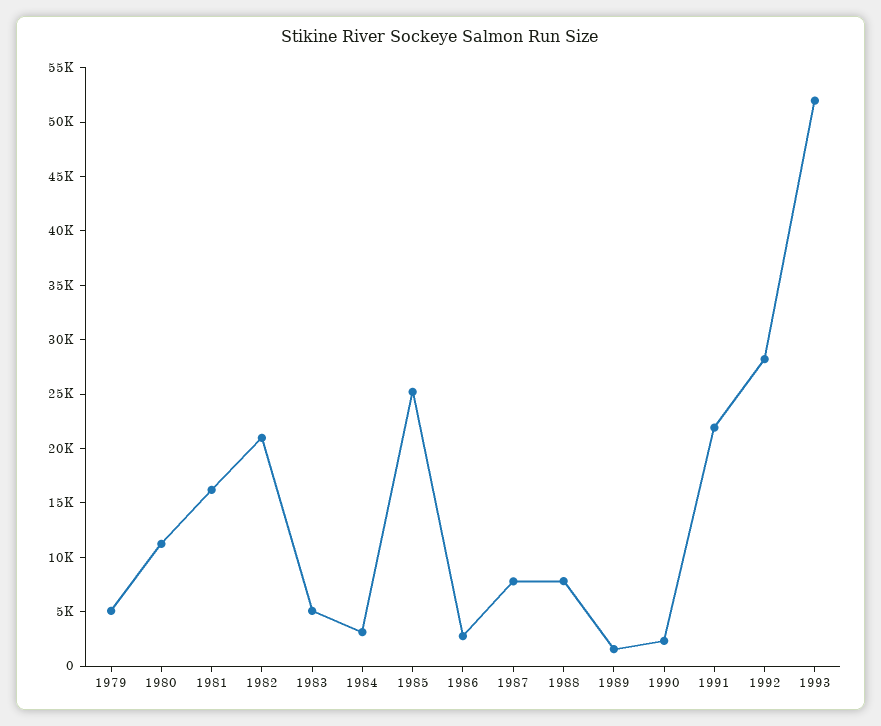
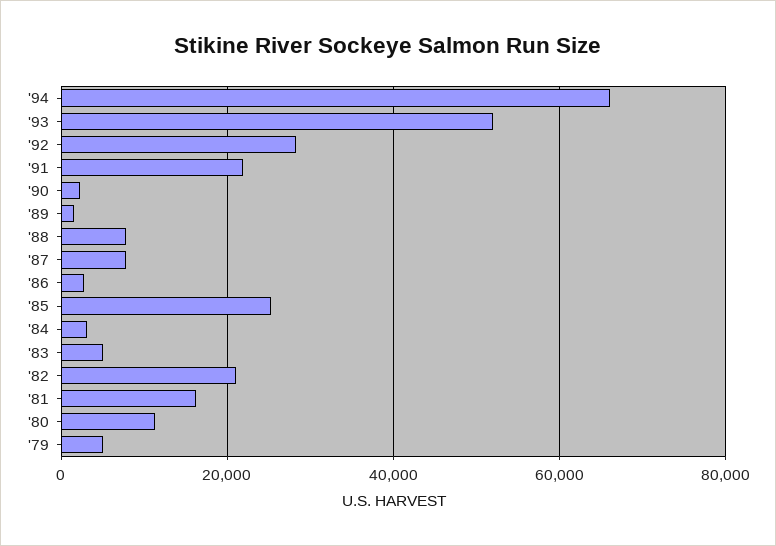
'94: none -> 66000

